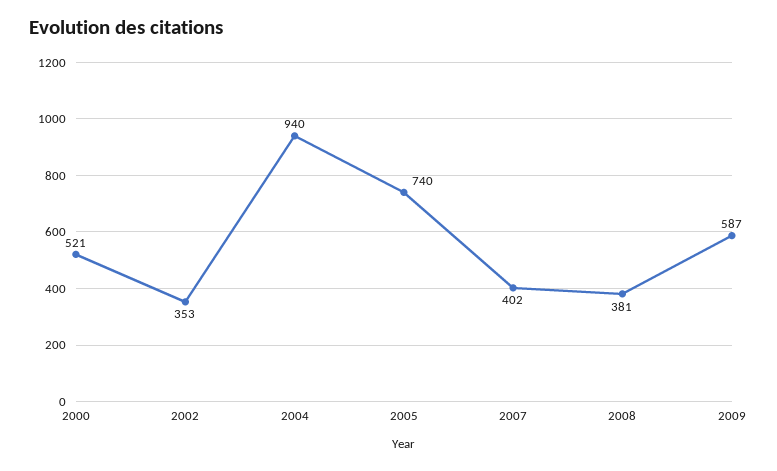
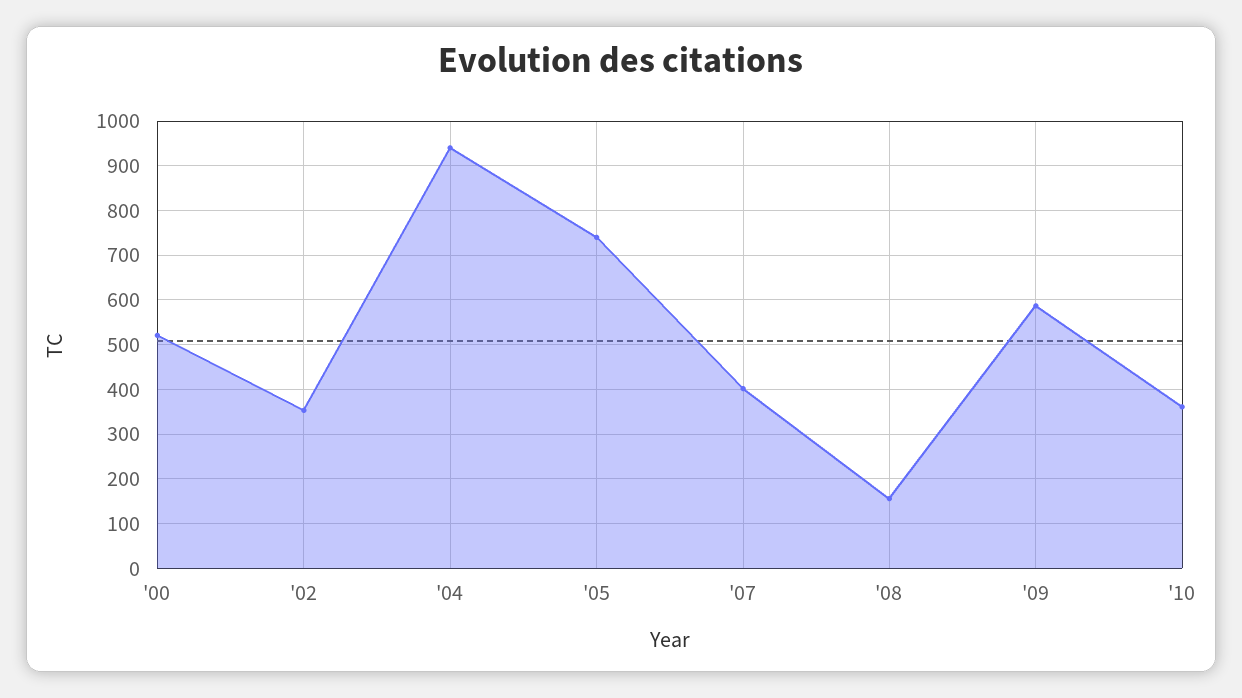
2008: 381 -> 160
'10: none -> 360

